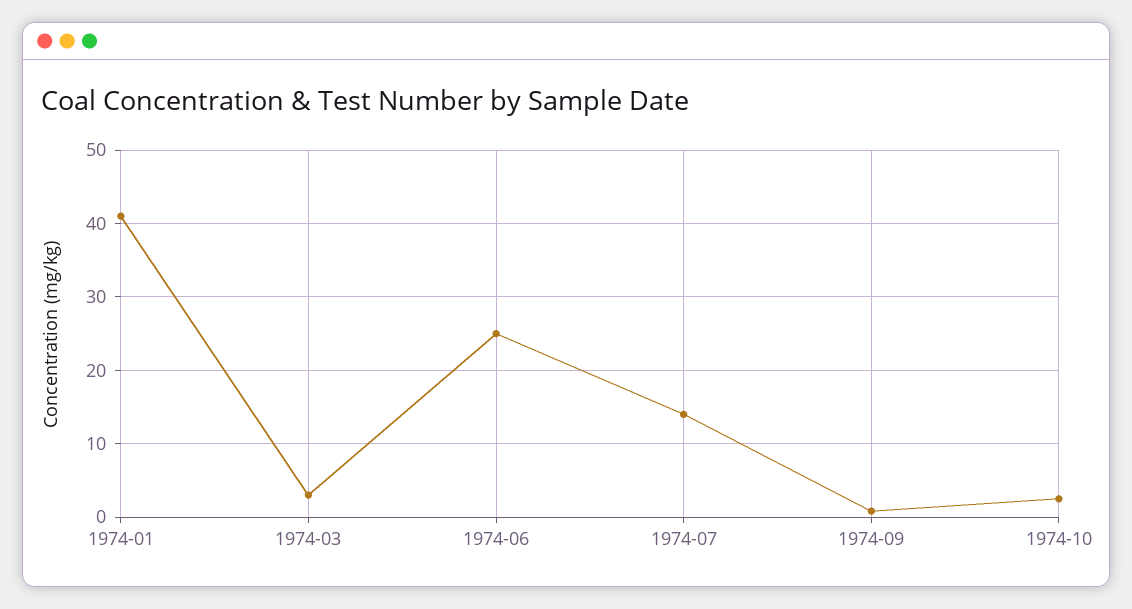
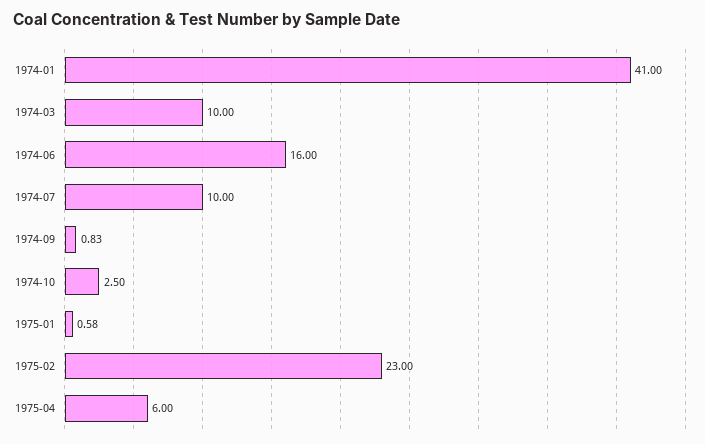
1974-03: 3 -> 10
1974-06: 25 -> 16
1974-07: 14 -> 10
1975-01: none -> 0.58
1975-02: none -> 23
1975-04: none -> 6

